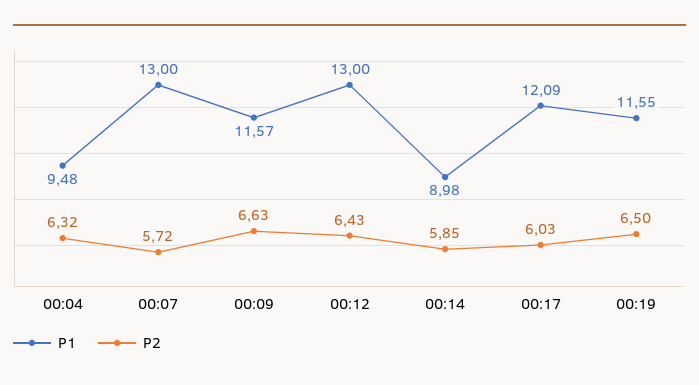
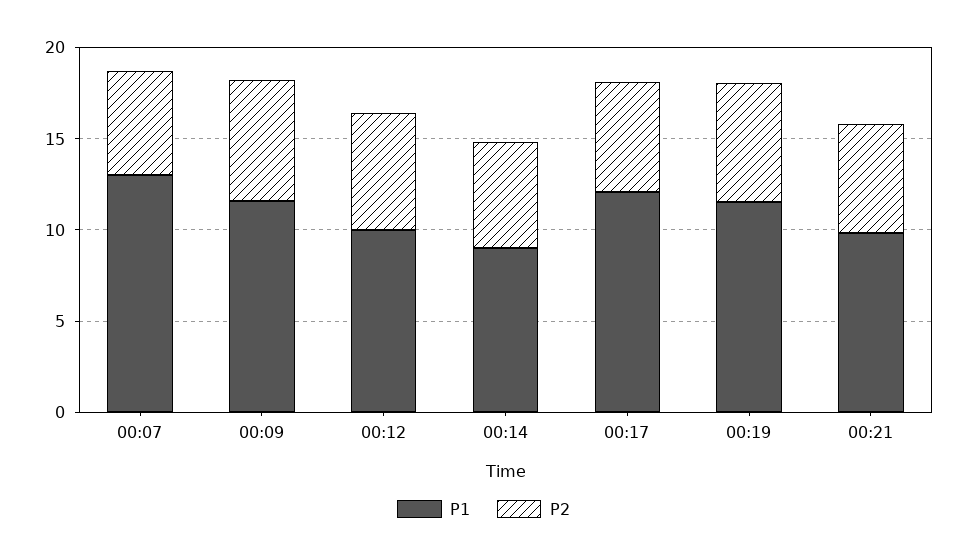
P1, 00:04: 9.48 -> none
P2, 00:04: 6.32 -> none
P1, 00:12: 13 -> 10
P1, 00:21: none -> 10
P2, 00:21: none -> 6

